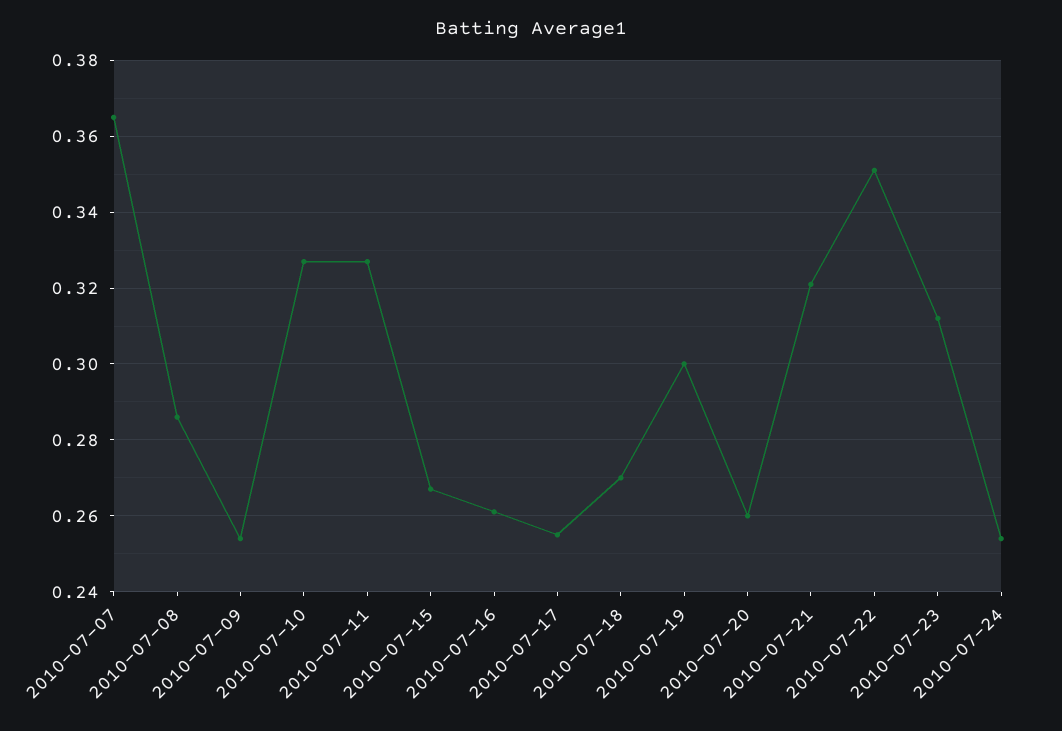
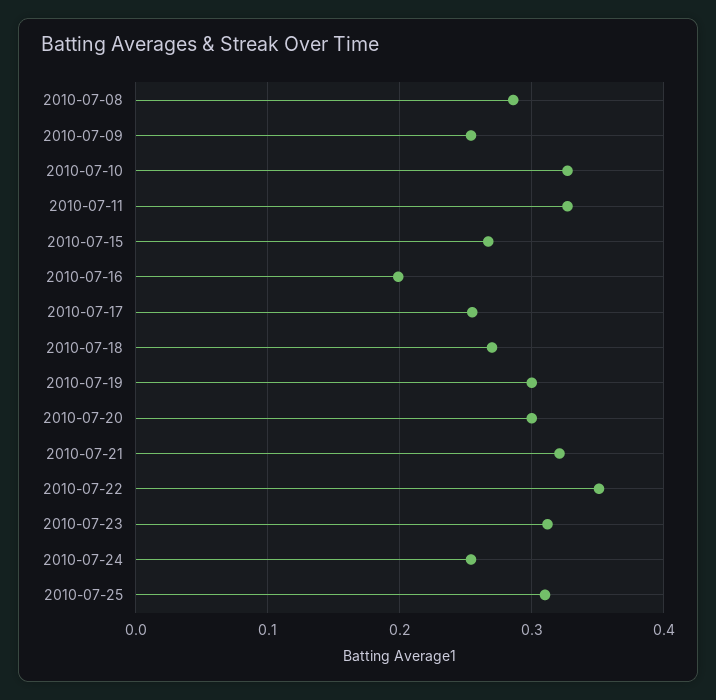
2010-07-07: 0.365 -> none
2010-07-16: 0.26 -> 0.2
2010-07-20: 0.26 -> 0.3
2010-07-25: none -> 0.31

